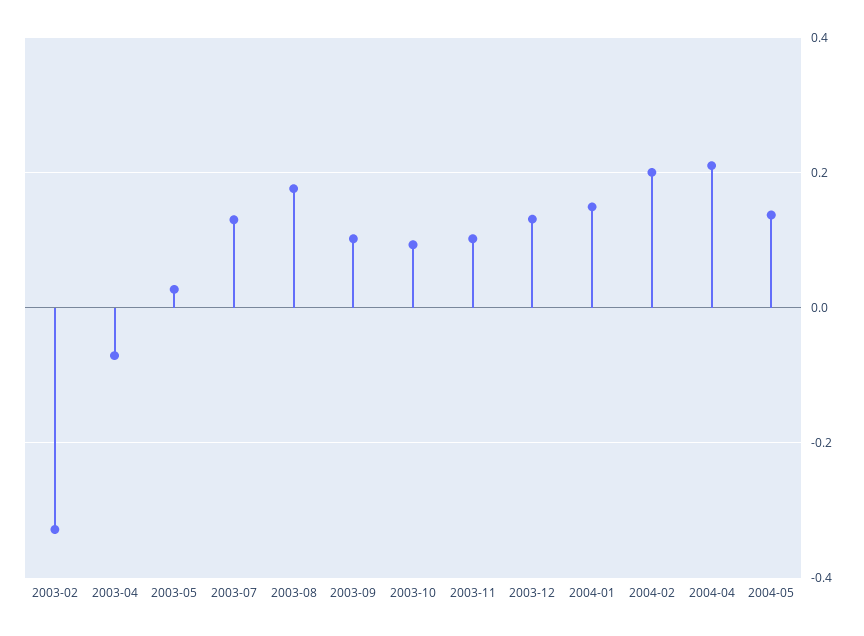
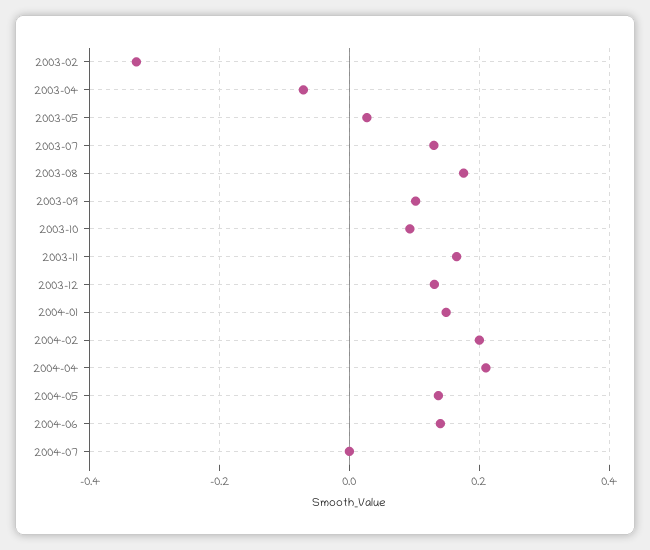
2003-11: 0.1 -> 0.16
2004-06: none -> 0.14
2004-07: none -> 0

